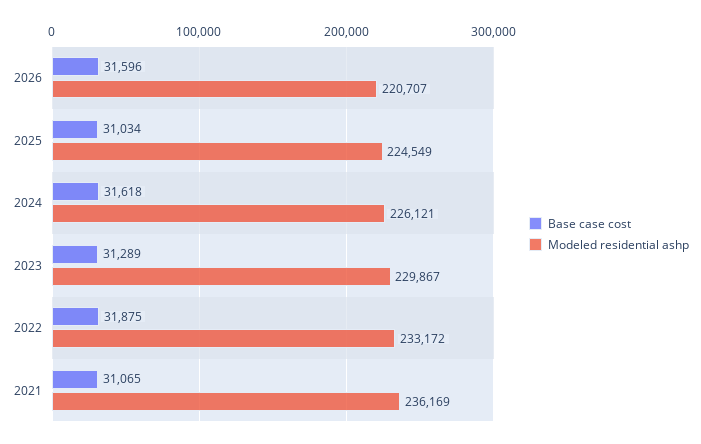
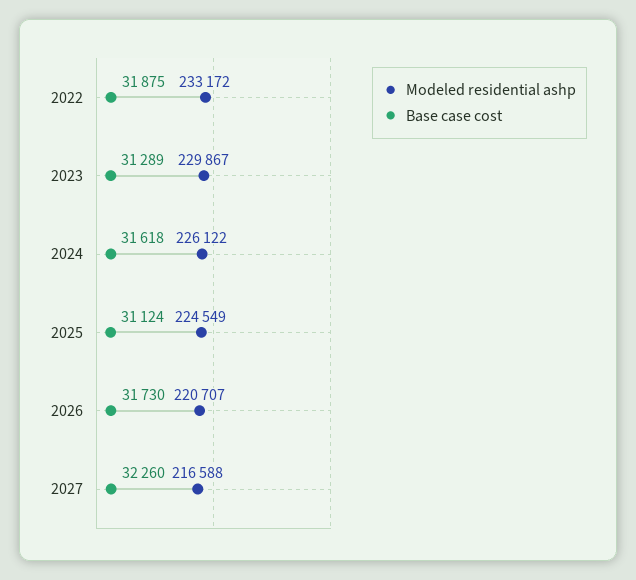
Base case cost, 2026: 31596 -> 31730
Base case cost, 2025: 31034 -> 31124
Modeled residential ashp, 2024: 226121 -> 226122
Base case cost, 2021: 31065 -> none
Modeled residential ashp, 2021: 236169 -> none
Modeled residential ashp, 2027: none -> 216588
Base case cost, 2027: none -> 32260

